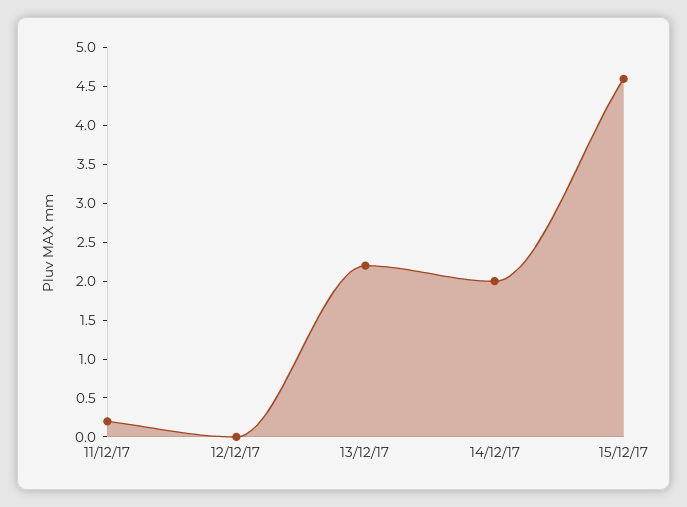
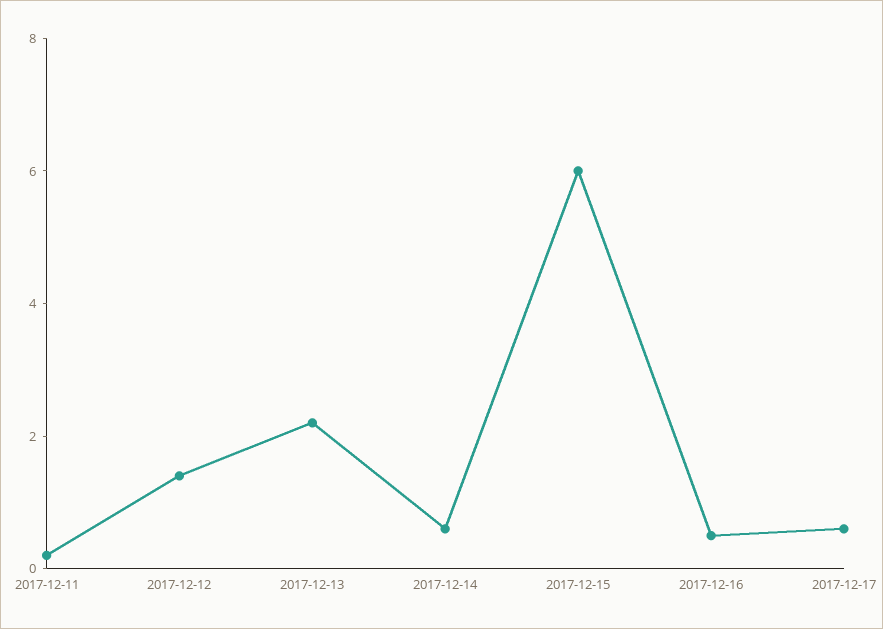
12/12/17: 0 -> 1.5
14/12/17: 2 -> 0.5
15/12/17: 4.5 -> 6
2017-12-16: none -> 0.5
2017-12-17: none -> 0.5

